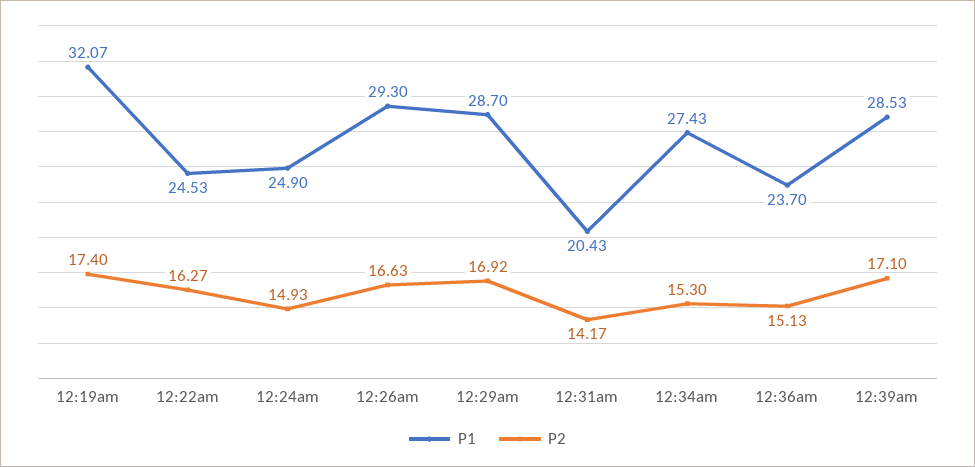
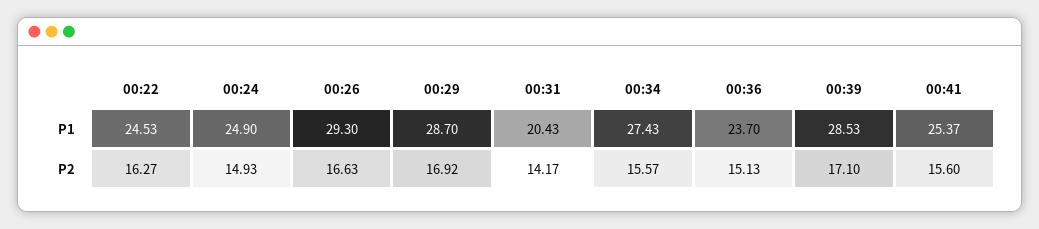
P1, 12:19am: 32.07 -> none
P2, 12:19am: 17.4 -> none
P2, 12:34am: 15.3 -> 15.57
P1, 00:41: none -> 25.37
P2, 00:41: none -> 15.6

